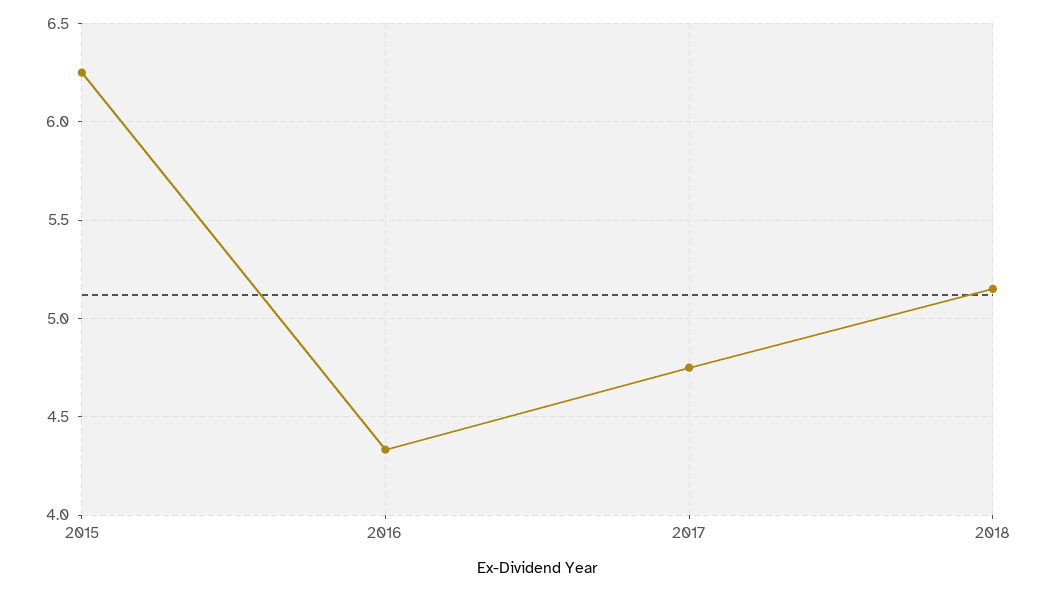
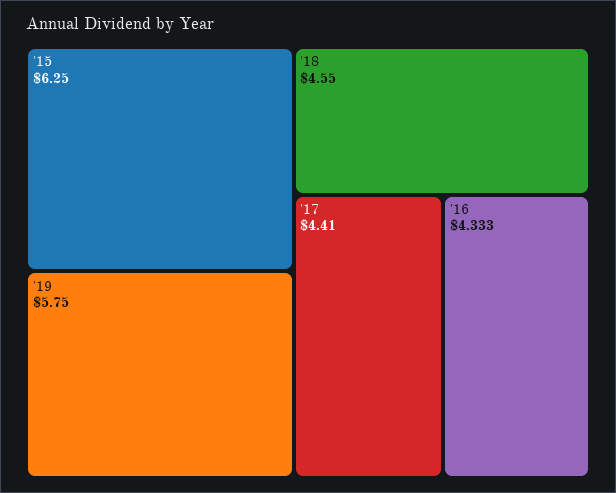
2017: 4.75 -> 4.41
2018: 5.15 -> 4.55
'19: none -> 5.75

